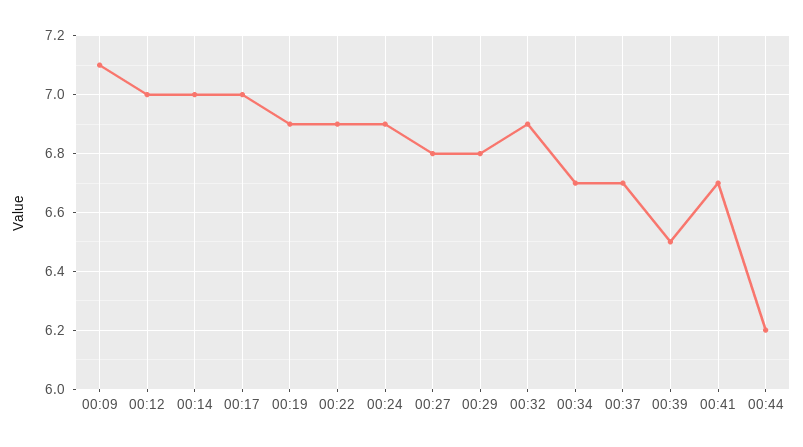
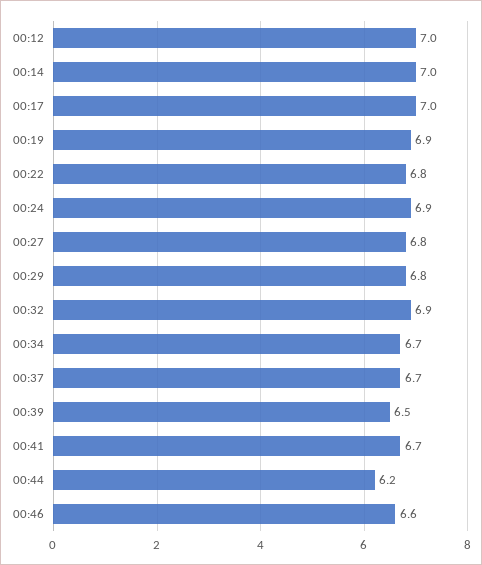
00:09: 7.1 -> none
00:22: 6.9 -> 6.8
00:46: none -> 6.6

